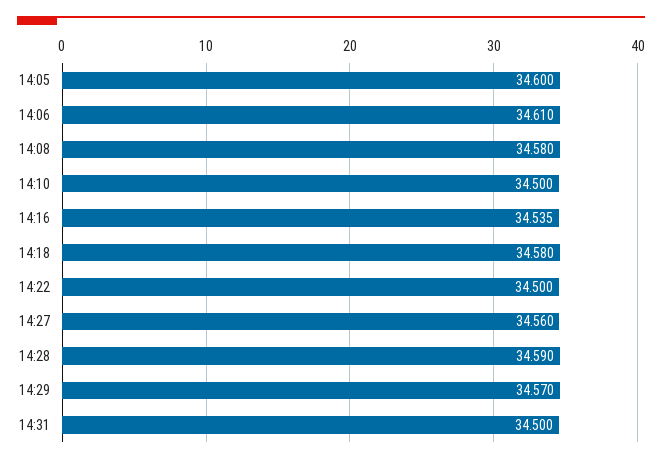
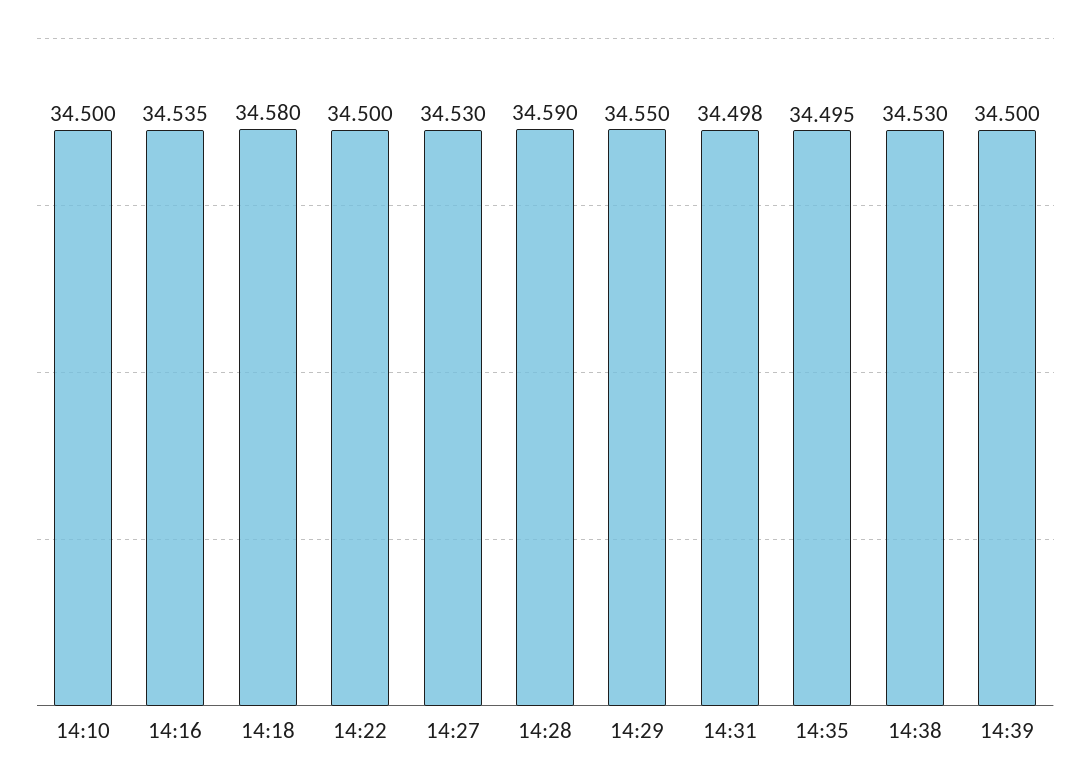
14:05: 34.6 -> none
14:06: 34.61 -> none
14:08: 34.58 -> none
14:27: 34.56 -> 34.53
14:29: 34.57 -> 34.55
14:31: 34.5 -> 34.498
14:35: none -> 34.495
14:38: none -> 34.53
14:39: none -> 34.5

